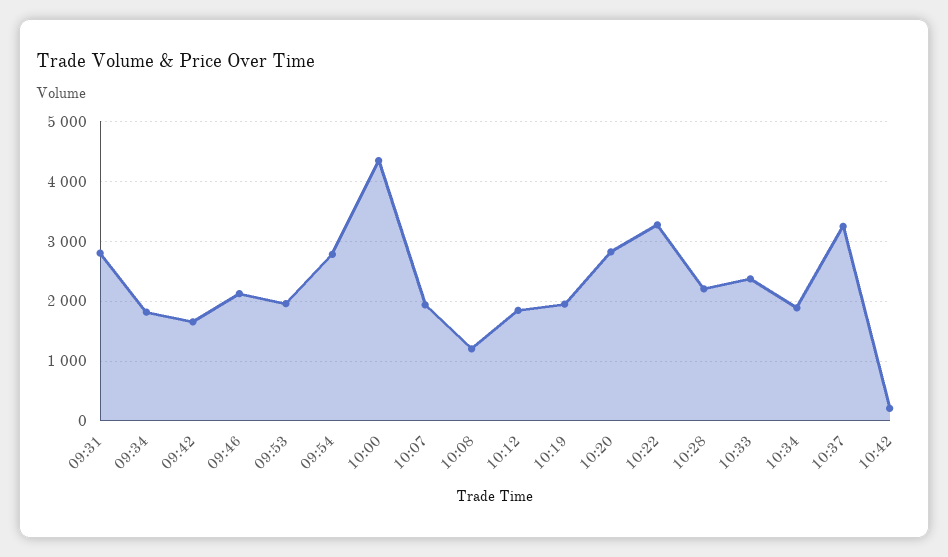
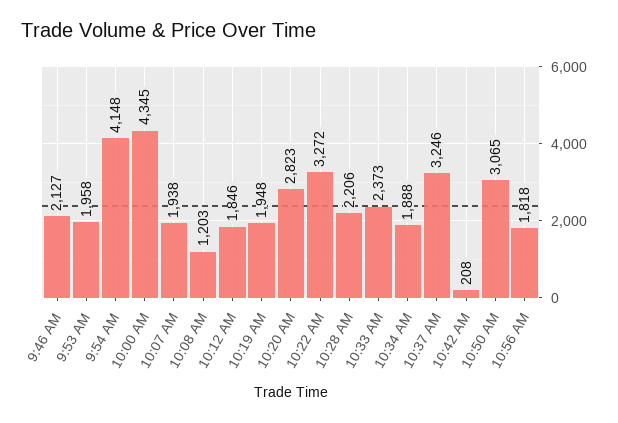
09:31: 2800 -> none
09:34: 1800 -> none
09:42: 1600 -> none
09:54: 2800 -> 4148
10:50 AM: none -> 3065
10:56 AM: none -> 1818

